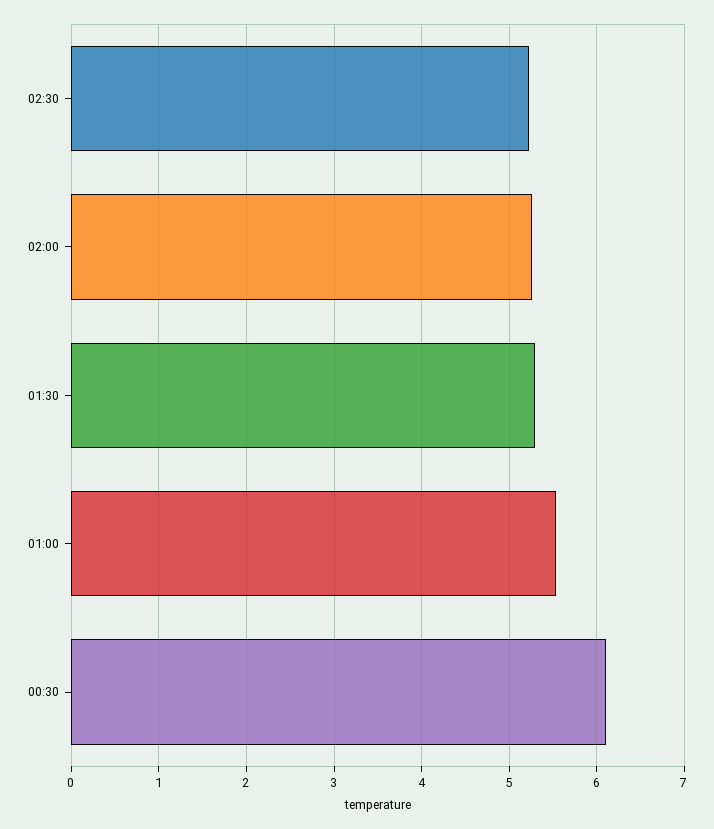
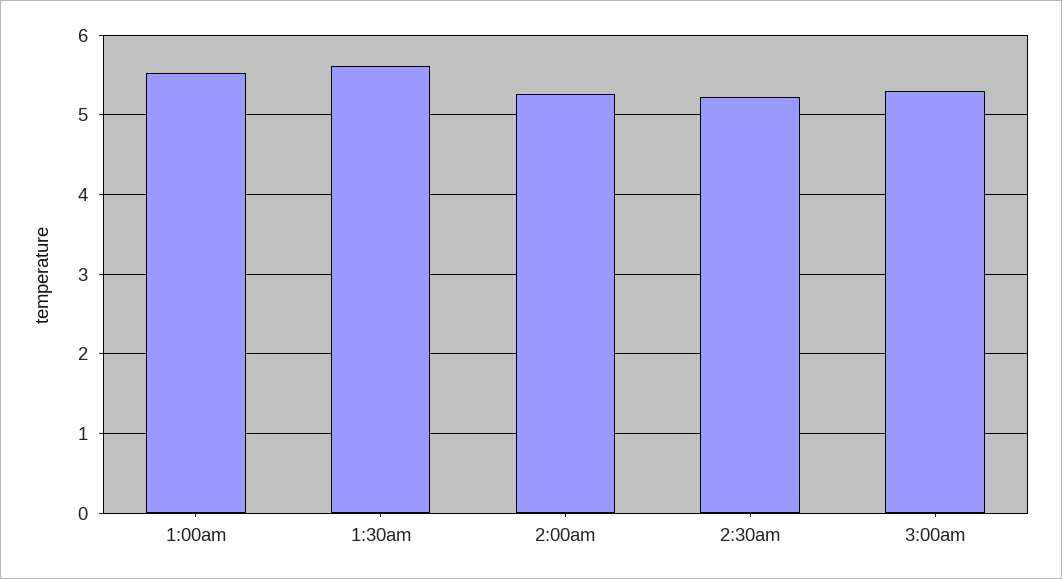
01:30: 5.3 -> 5.6
00:30: 6.1 -> none
3:00am: none -> 5.3

